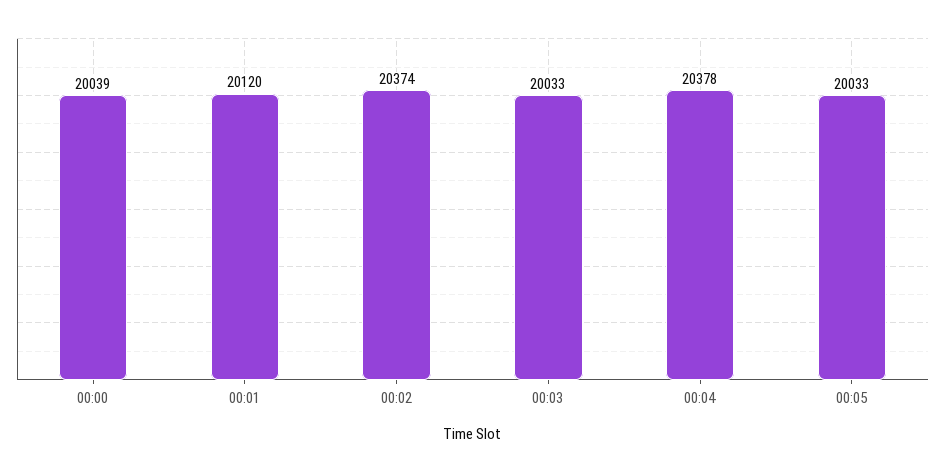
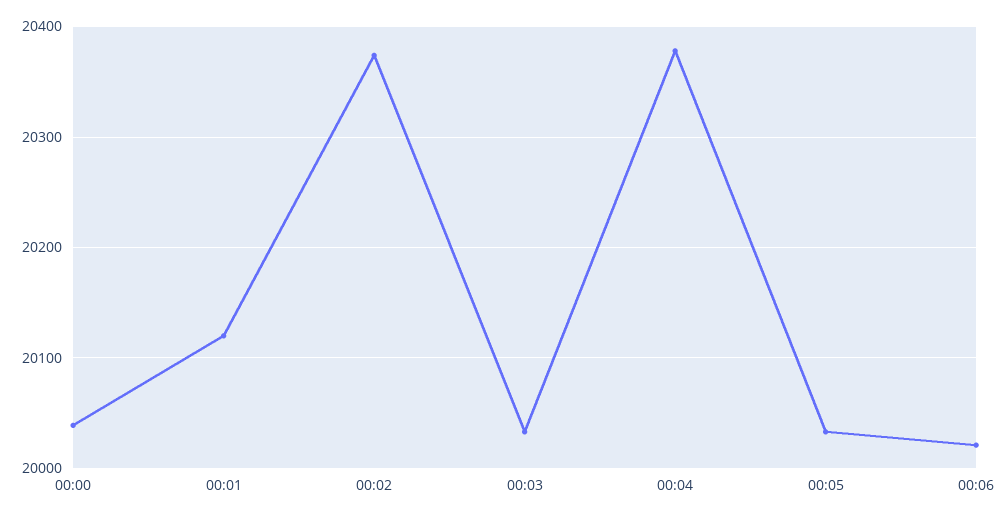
00:06: none -> 20020

